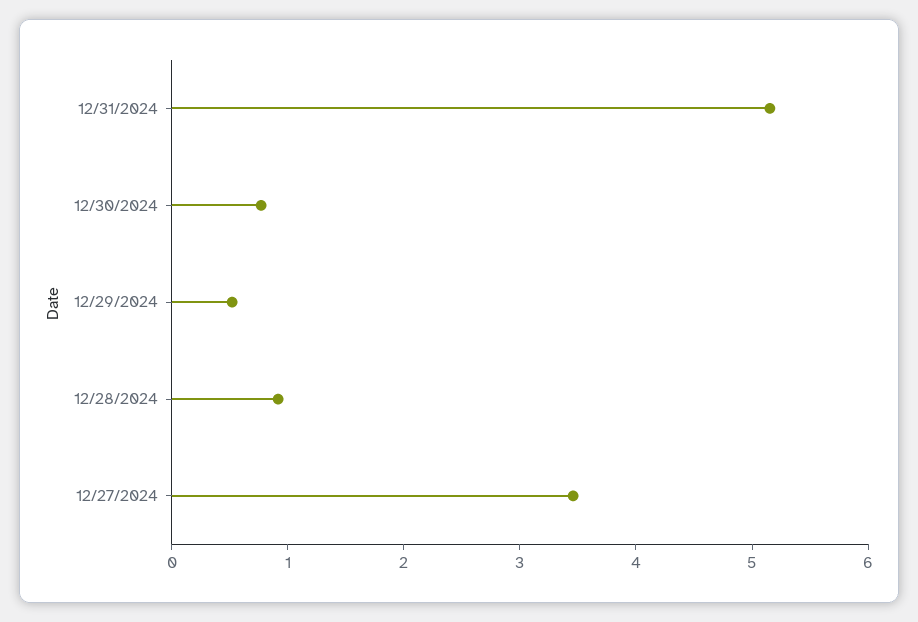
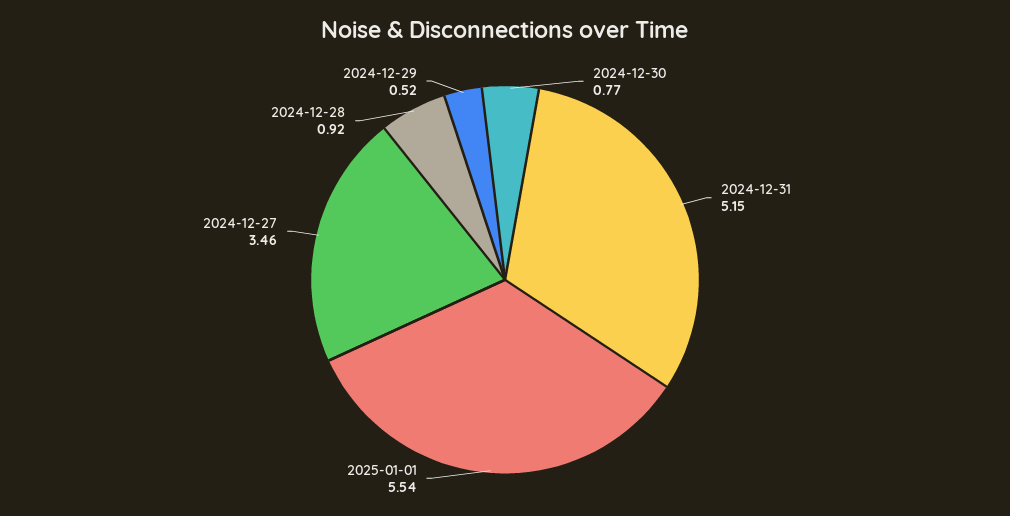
2025-01-01: none -> 5.54

